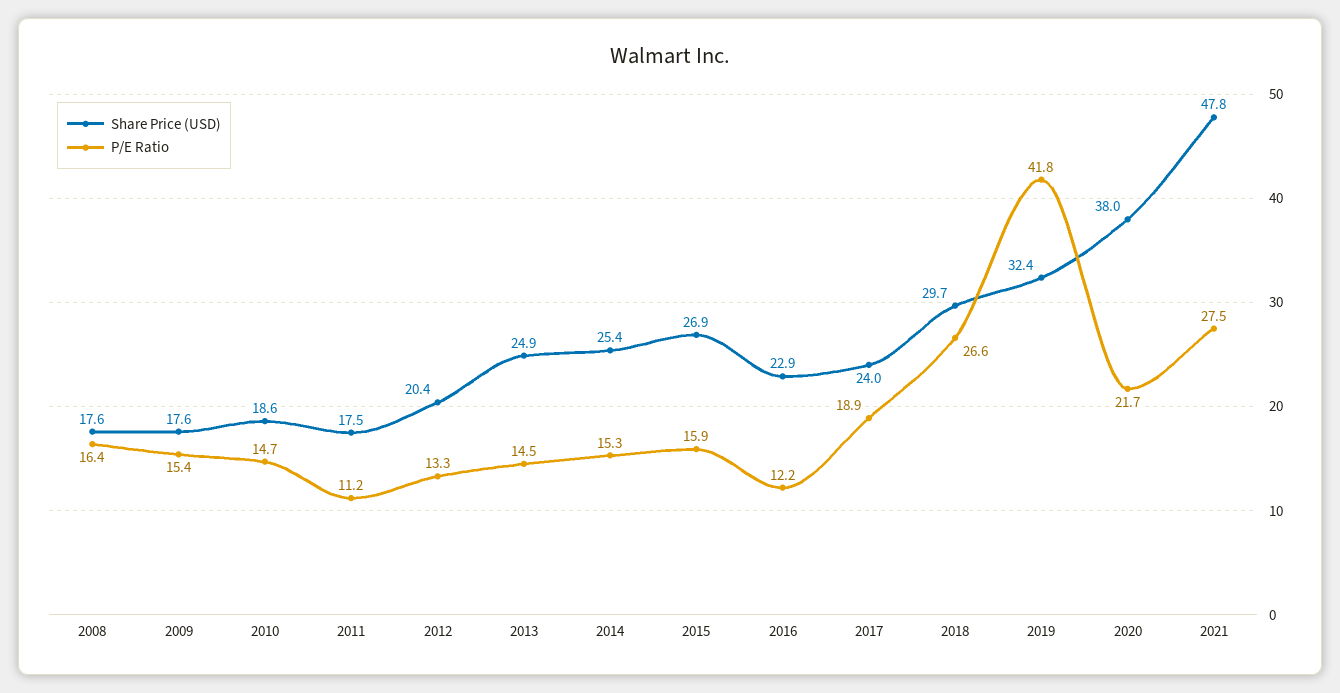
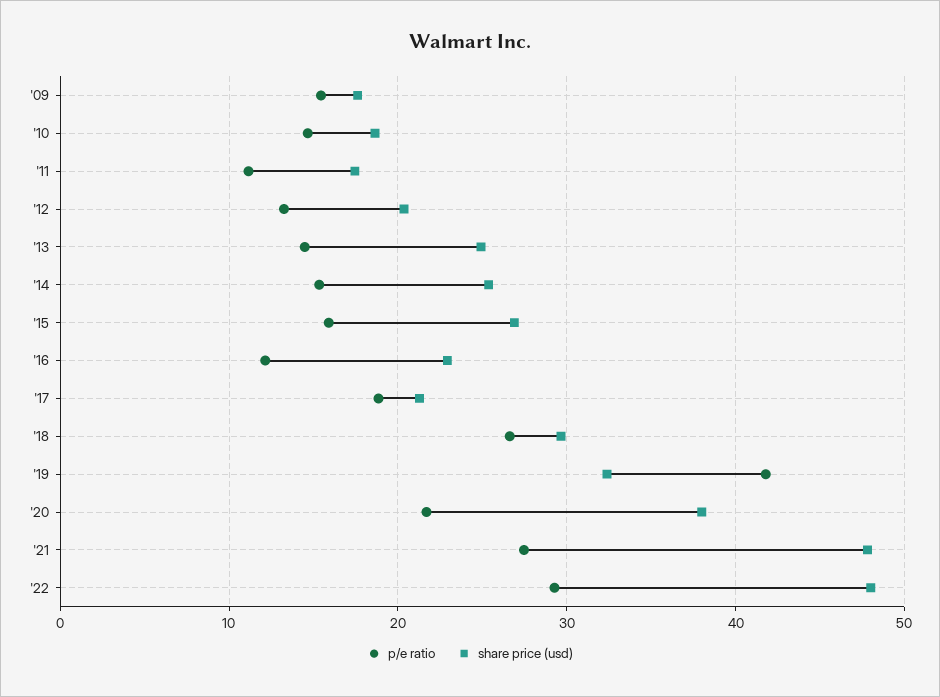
Share Price (USD), 2008: 17.6 -> none
P/E Ratio, 2008: 16.4 -> none
Share Price (USD), 2017: 24 -> 21
P/E Ratio, '22: none -> 29
Share Price (USD), '22: none -> 48

